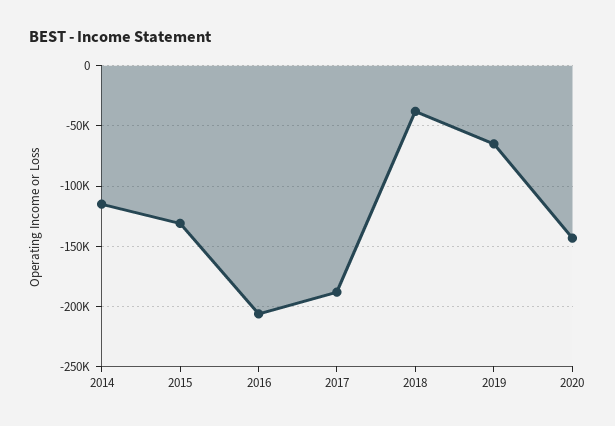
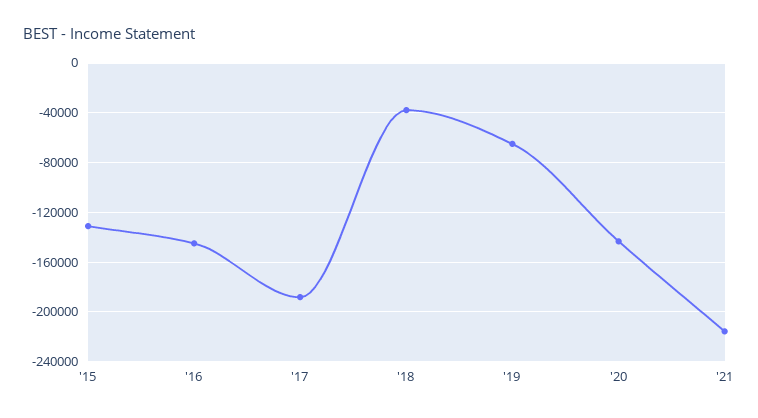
2014: -115000 -> none
2016: -205000 -> -145000
'21: none -> -215000

